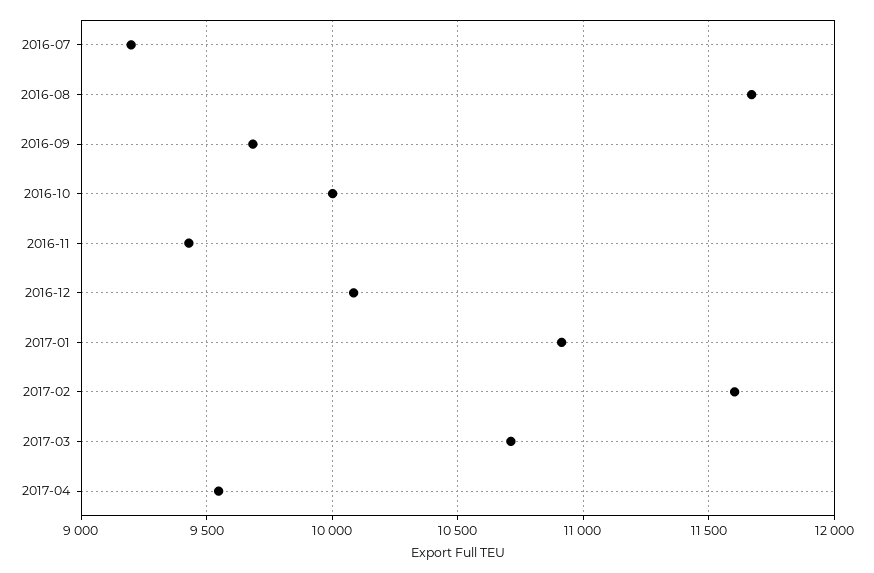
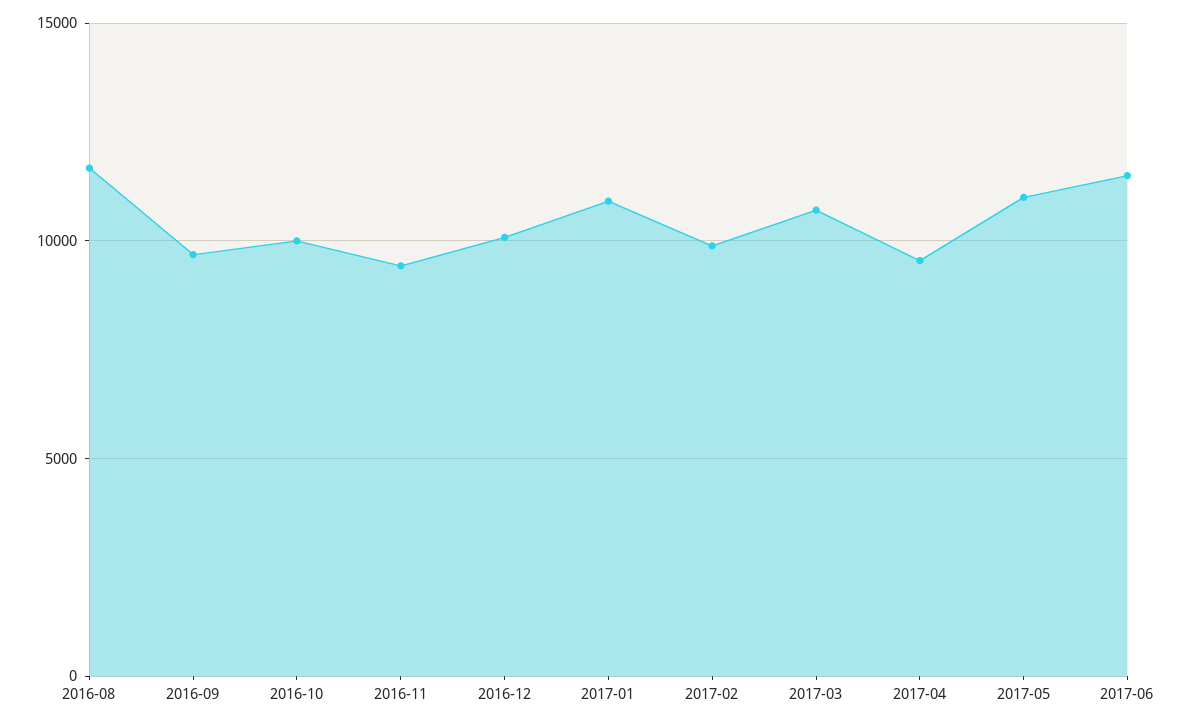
2016-07: 9200 -> none
2017-02: 11600 -> 10000
2017-05: none -> 11000
2017-06: none -> 11500

